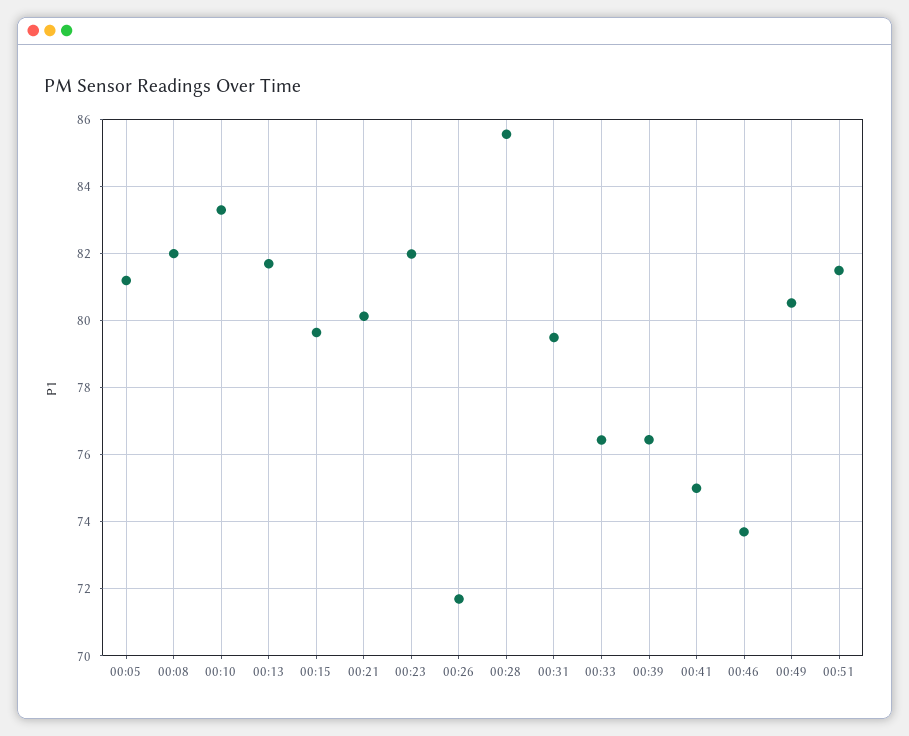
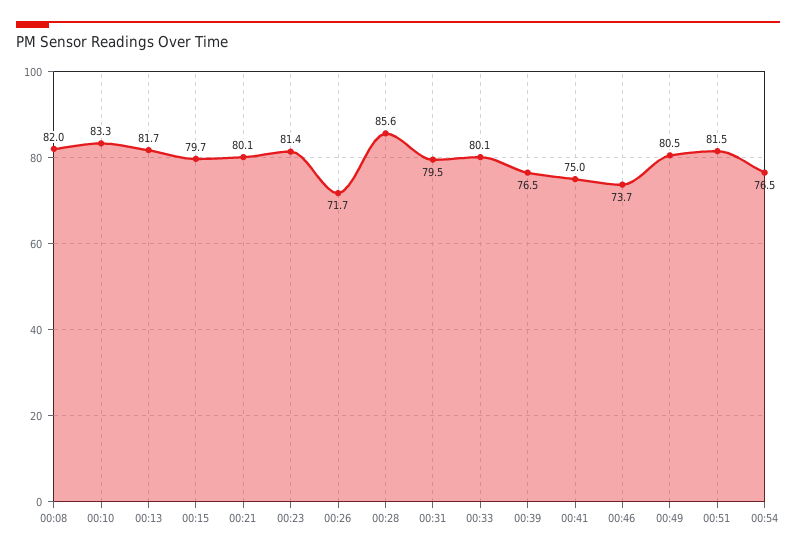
00:05: 81.2 -> none
00:23: 82 -> 81.4
00:33: 76.4 -> 80.1
00:54: none -> 76.5

